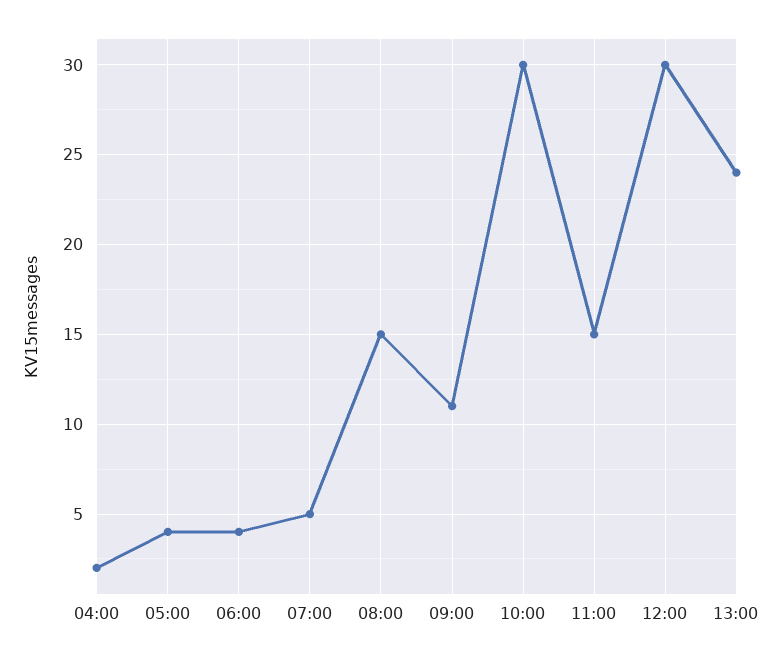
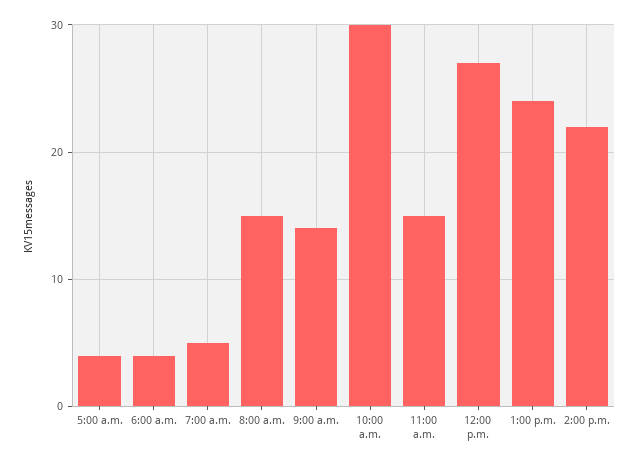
04:00: 2 -> none
09:00: 11 -> 14
12:00: 30 -> 27
2:00 p.m.: none -> 22

